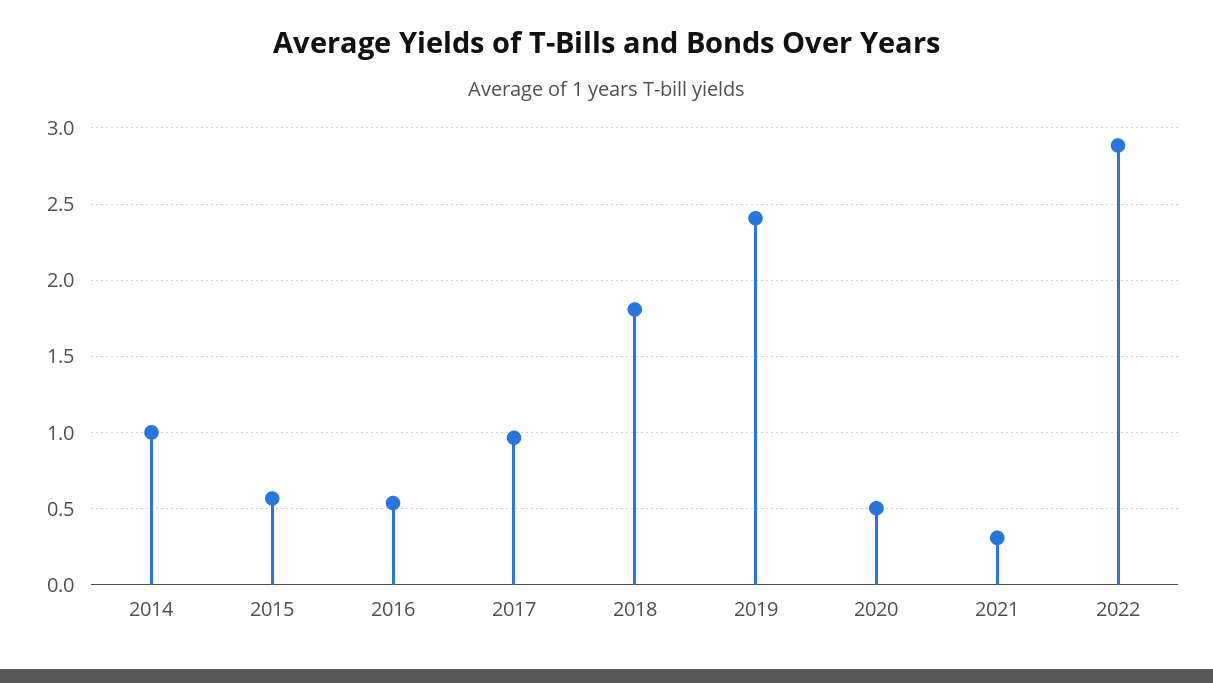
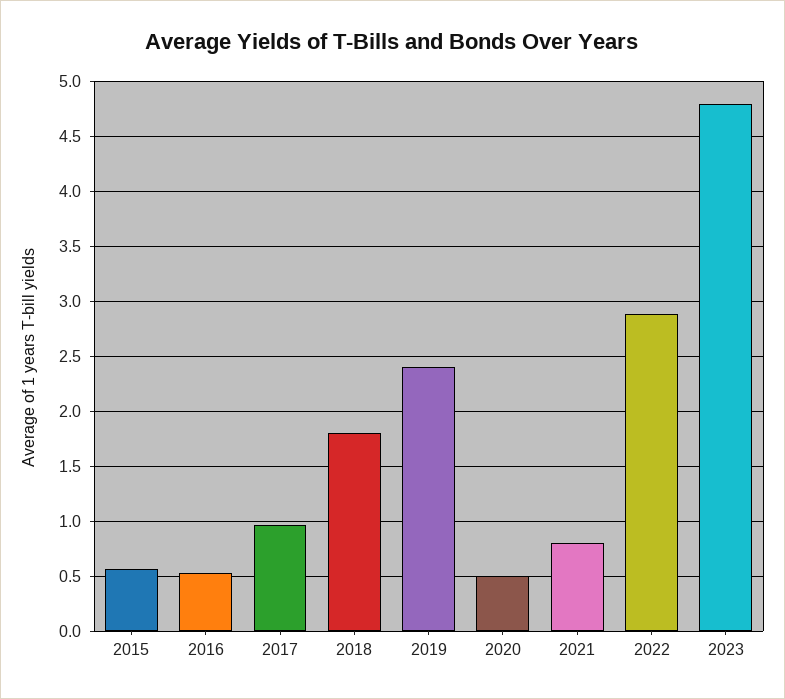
2014: 1 -> none
2021: 0.3 -> 0.8
2023: none -> 4.8

